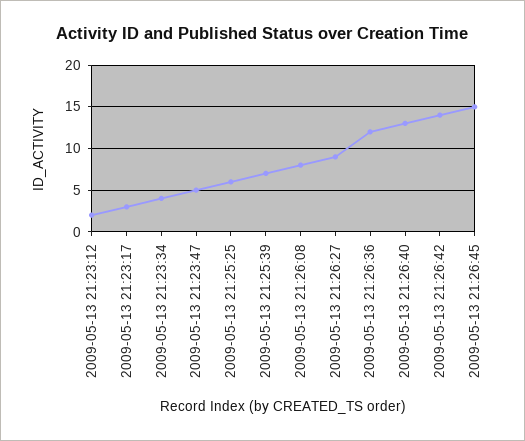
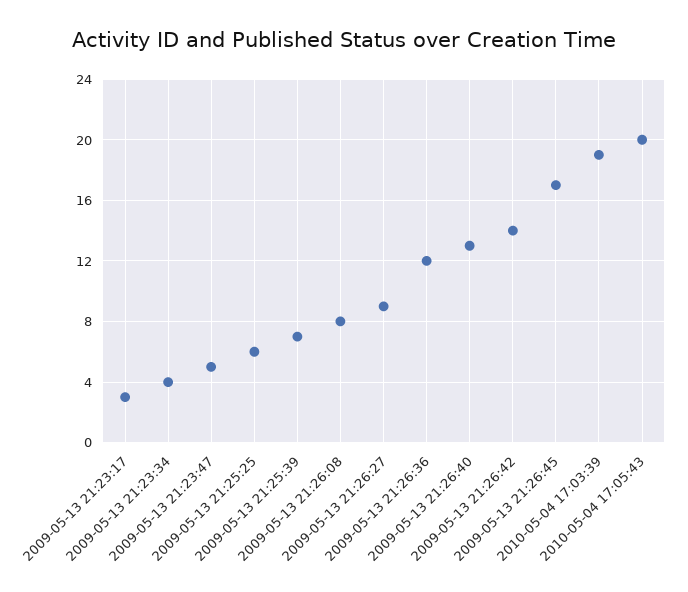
2009-05-13 21:23:12: 2 -> none
2009-05-13 21:26:45: 15 -> 17
2010-05-04 17:03:39: none -> 19
2010-05-04 17:05:43: none -> 20

